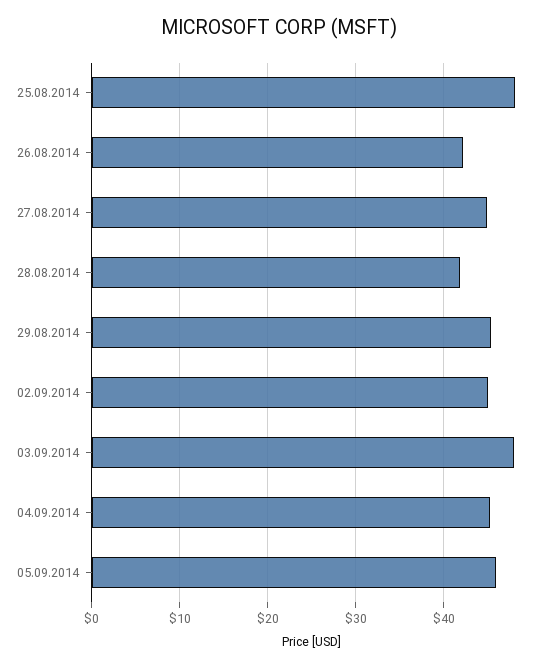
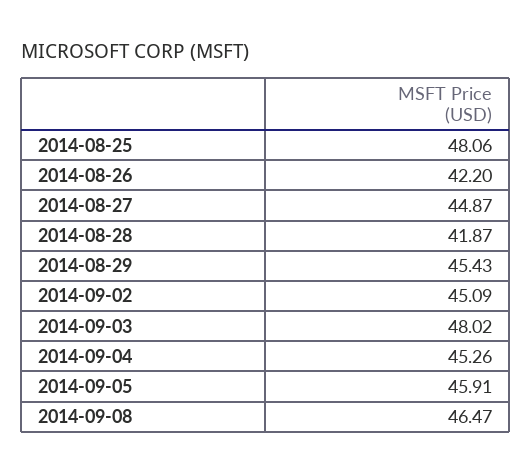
2014-09-08: none -> 46.47

